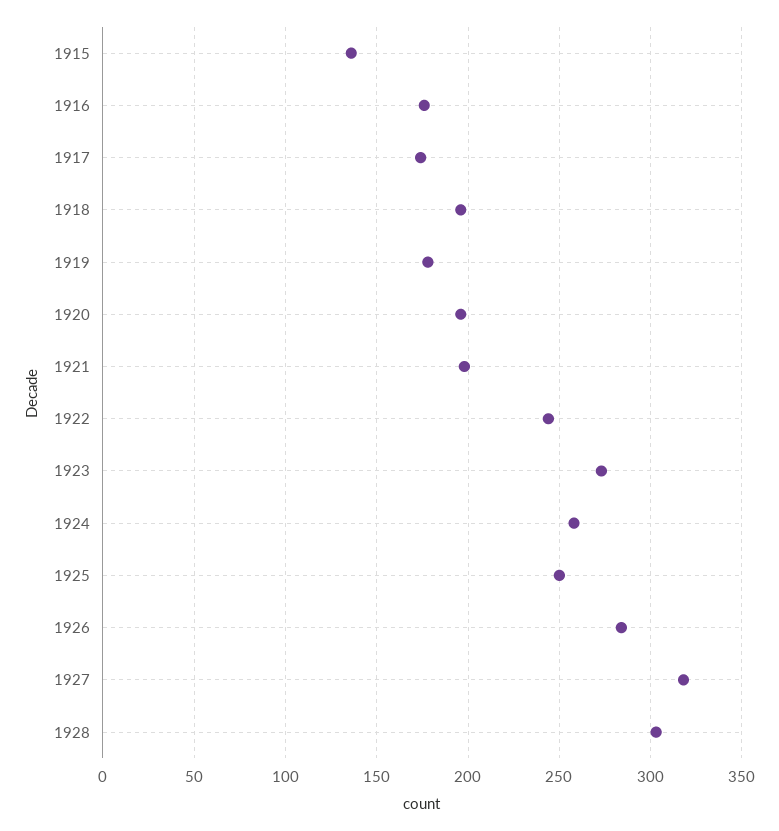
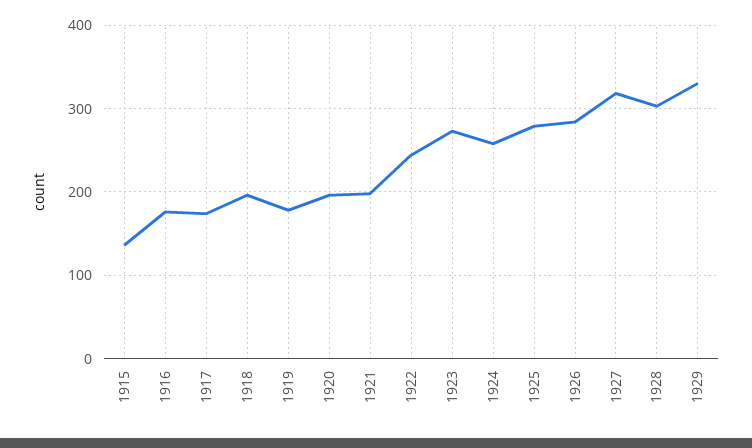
1925: 250 -> 280
1929: none -> 330

